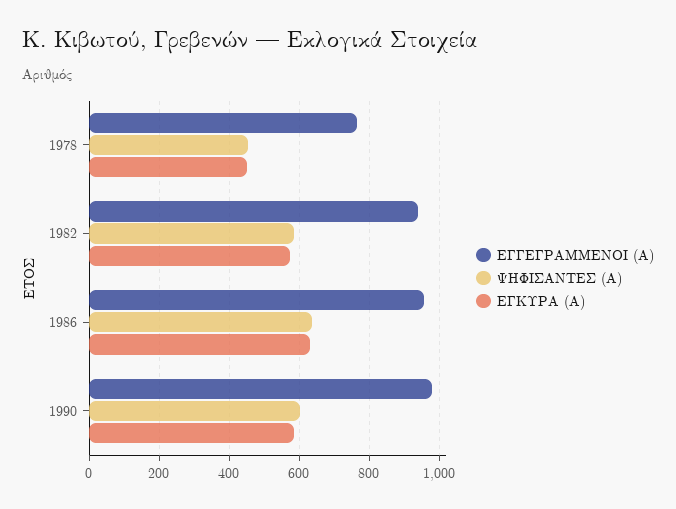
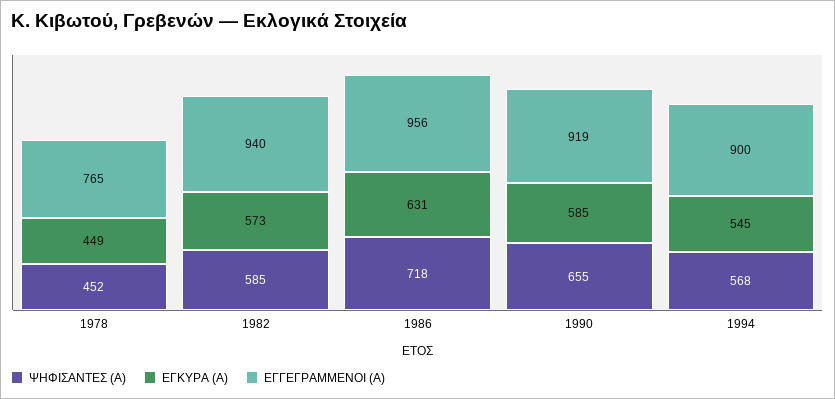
ΨΗΦΙΣΑΝΤΕΣ (Α), 1986: 640 -> 718
ΕΓΓΕΓΡΑΜΜΕΝΟΙ (Α), 1990: 980 -> 919
ΨΗΦΙΣΑΝΤΕΣ (Α), 1990: 600 -> 655
ΨΗΦΙΣΑΝΤΕΣ (Α), 1994: none -> 568
ΕΓΚΥΡΑ (Α), 1994: none -> 545
ΕΓΓΕΓΡΑΜΜΕΝΟΙ (Α), 1994: none -> 900

